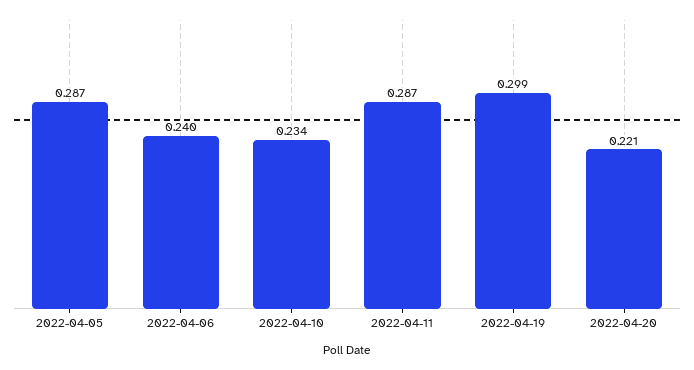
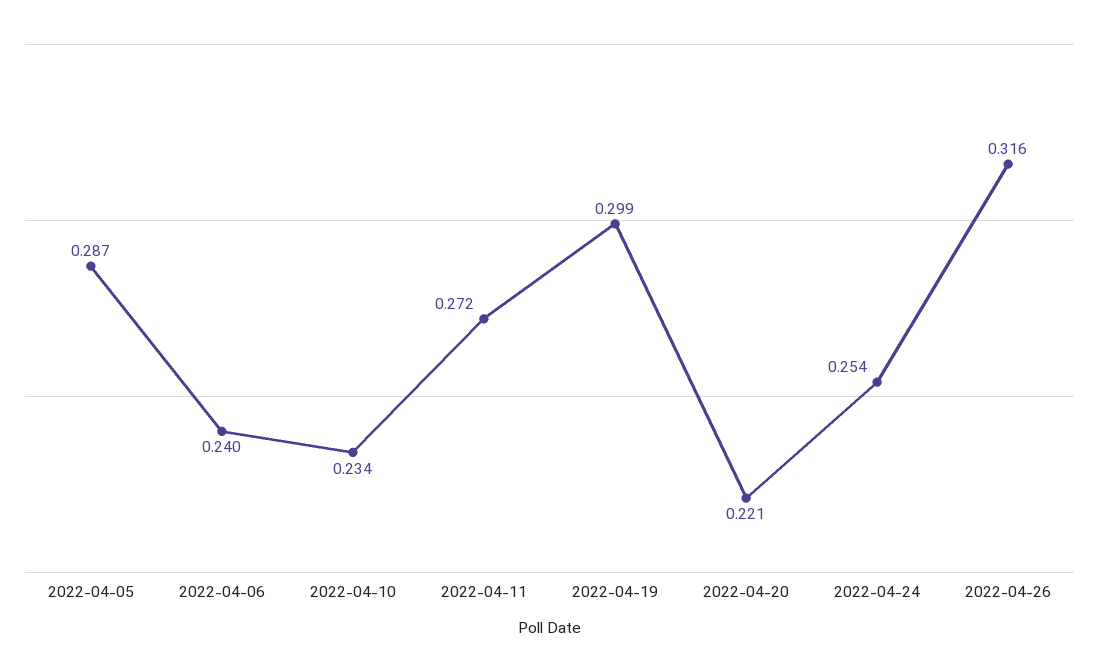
2022-04-11: 0.287 -> 0.272
2022-04-24: none -> 0.254
2022-04-26: none -> 0.316

